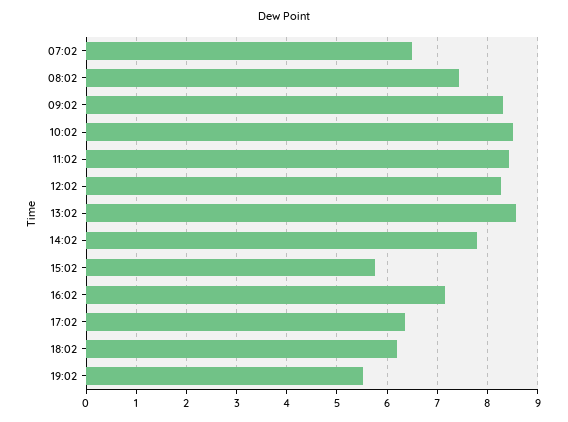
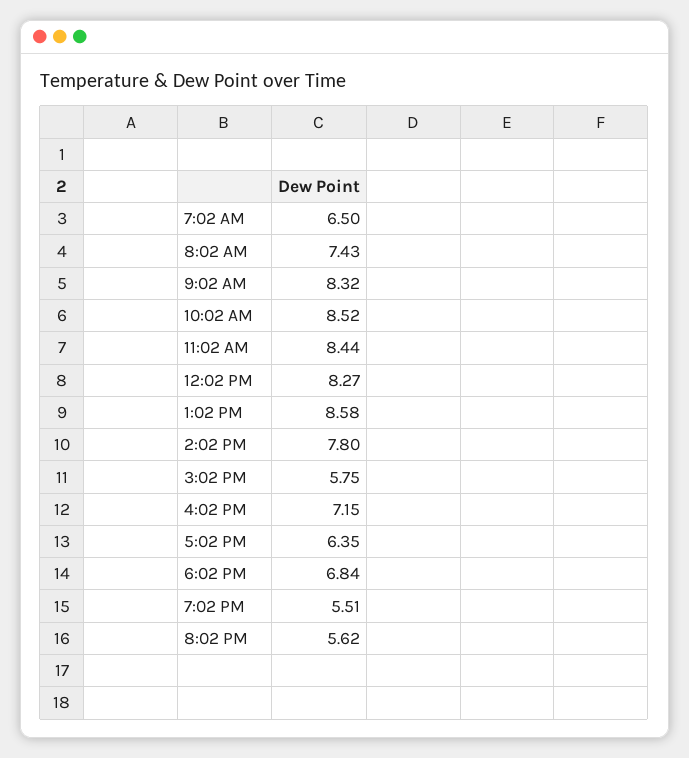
18:02: 6.2 -> 6.84
8:02 PM: none -> 5.62

